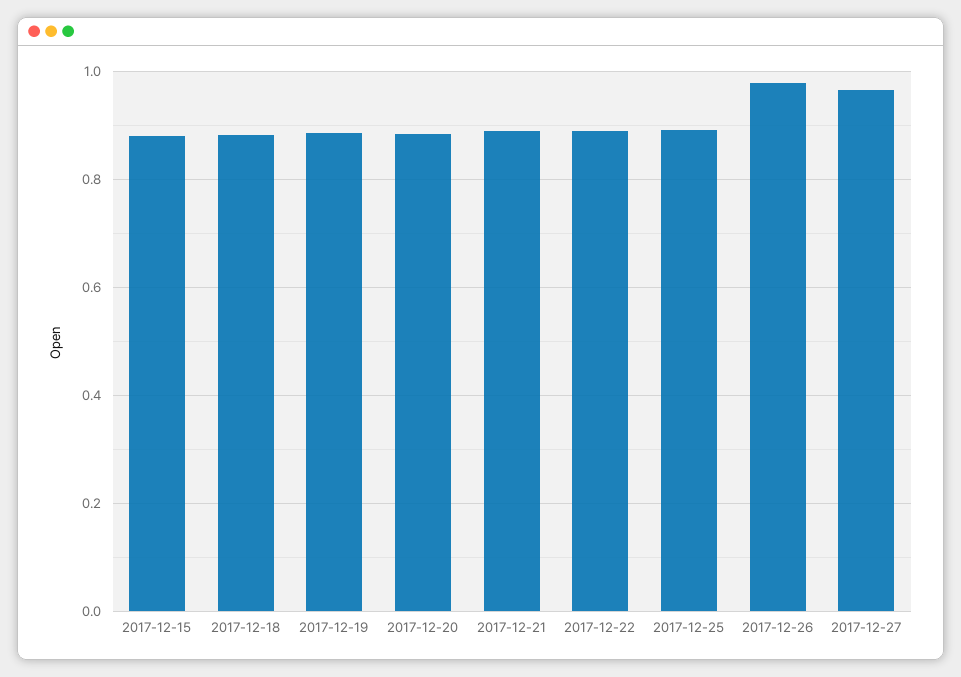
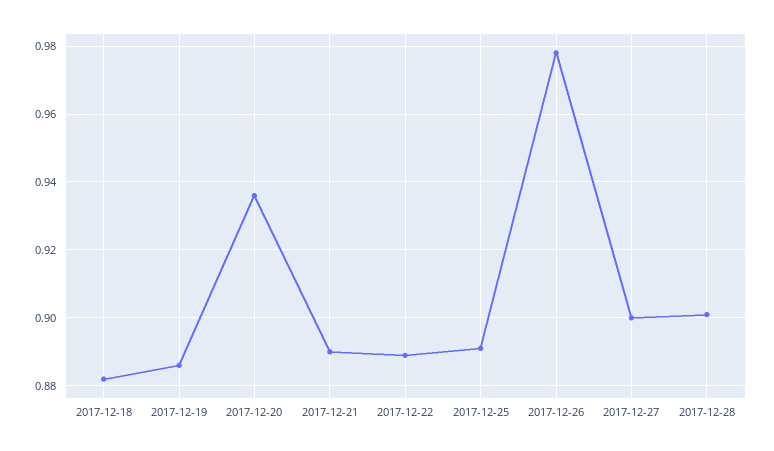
2017-12-15: 0.88 -> none
2017-12-20: 0.88 -> 0.935
2017-12-27: 0.96 -> 0.9
2017-12-28: none -> 0.9

